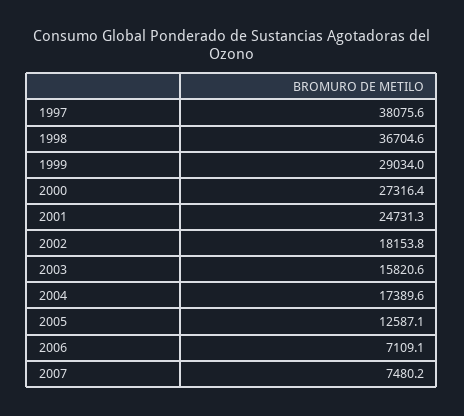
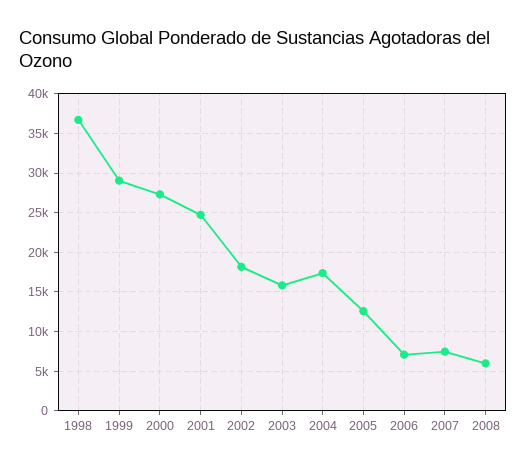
1997: 38075.6 -> none
2008: none -> 6000

